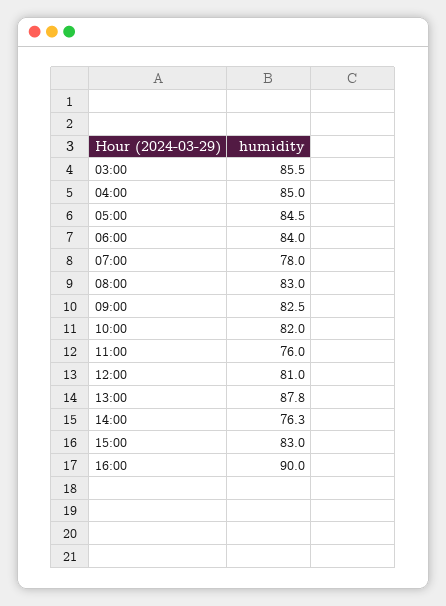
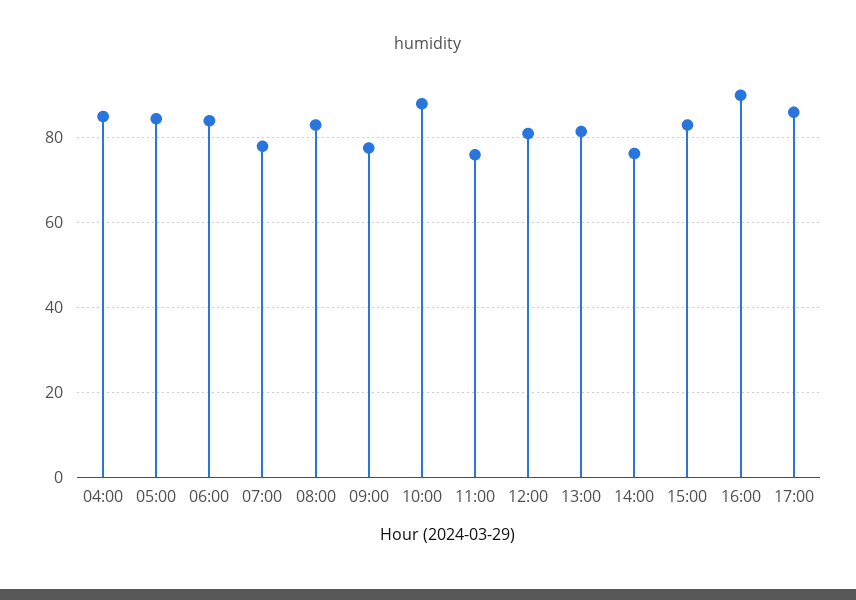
03:00: 85.5 -> none
09:00: 82.5 -> 78
10:00: 82 -> 88
13:00: 87.8 -> 82
17:00: none -> 86

